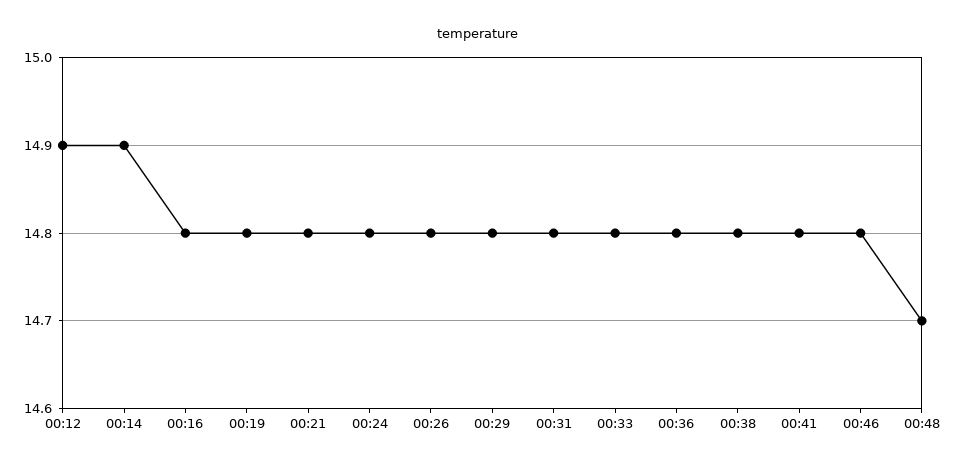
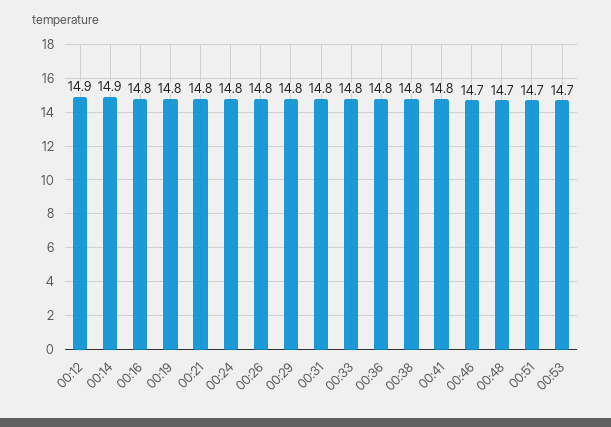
00:46: 14.8 -> 14.7
00:51: none -> 14.7
00:53: none -> 14.7

